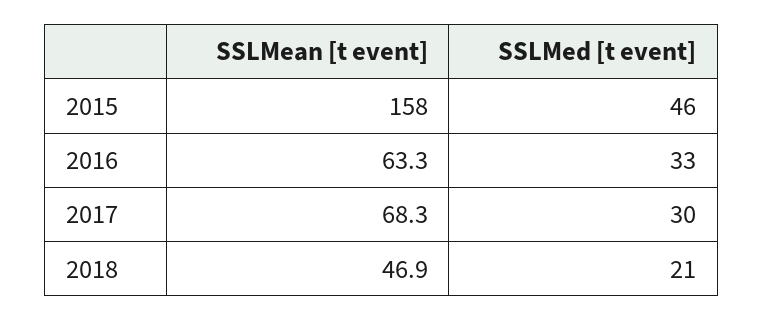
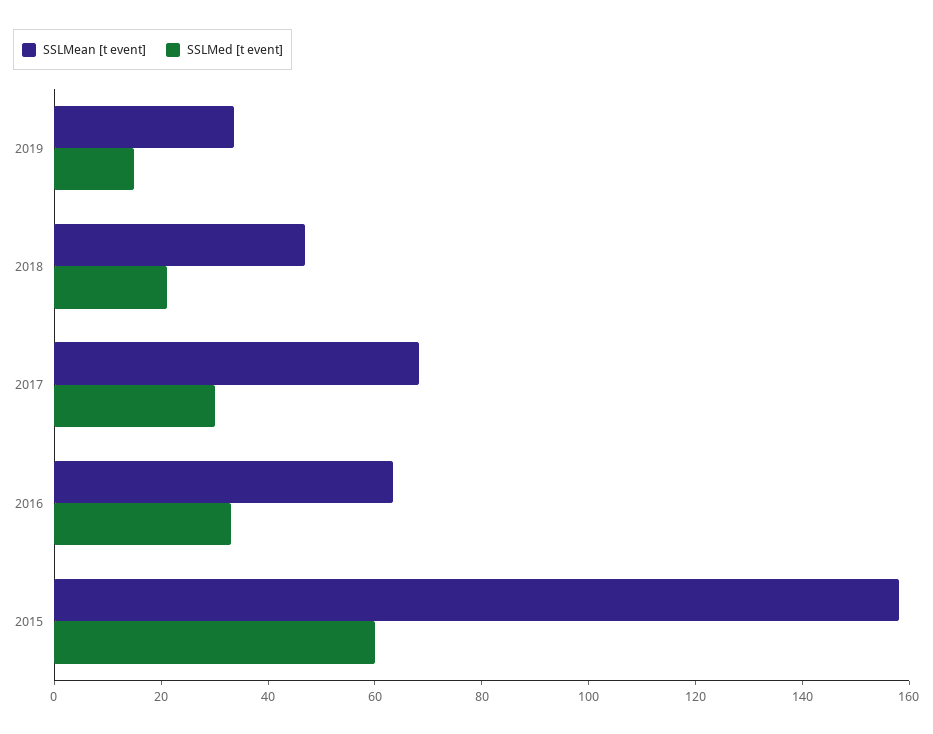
SSLMed [t event], 2015: 46 -> 60
SSLMean [t event], 2019: none -> 35
SSLMed [t event], 2019: none -> 15

